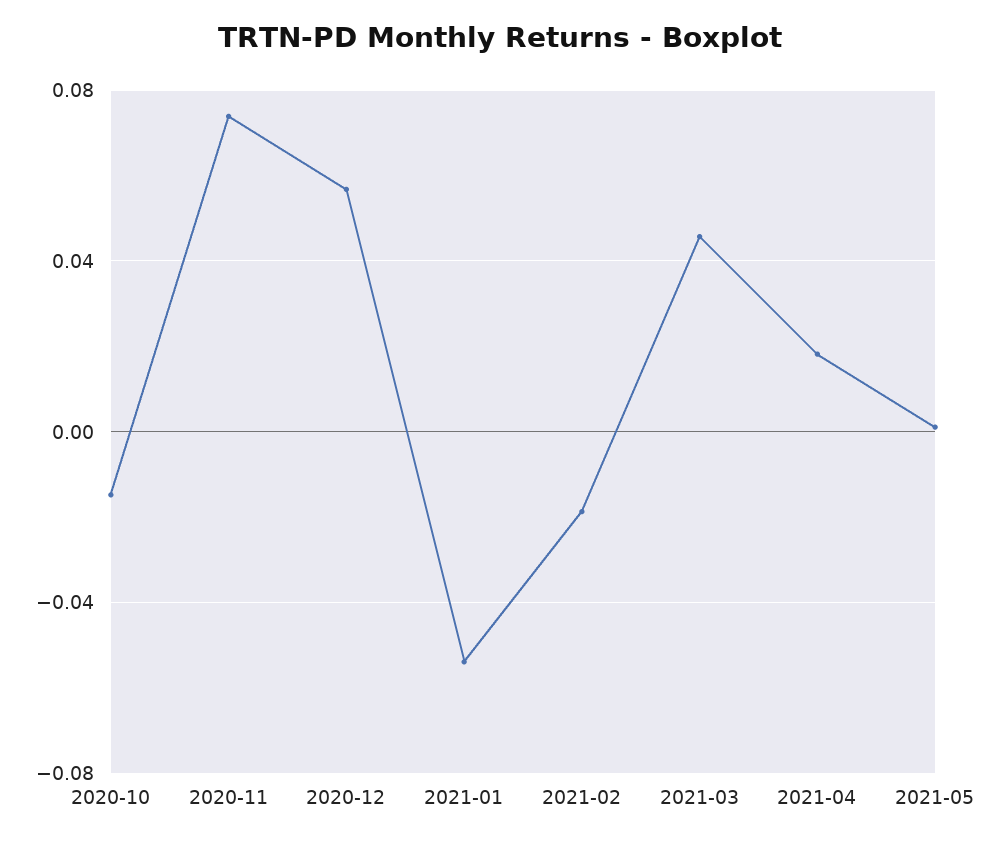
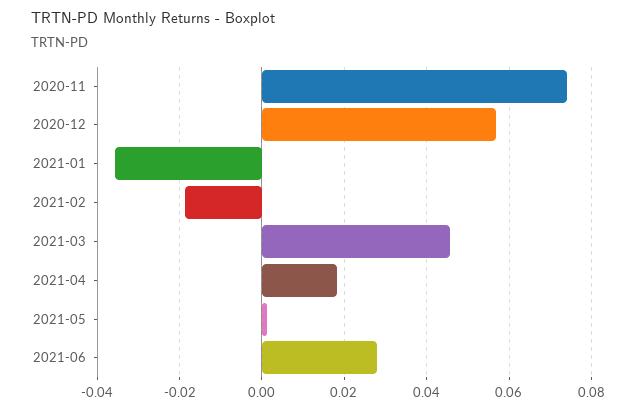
2020-10: -0.015 -> none
2021-01: -0.055 -> -0.036
2021-06: none -> 0.028

